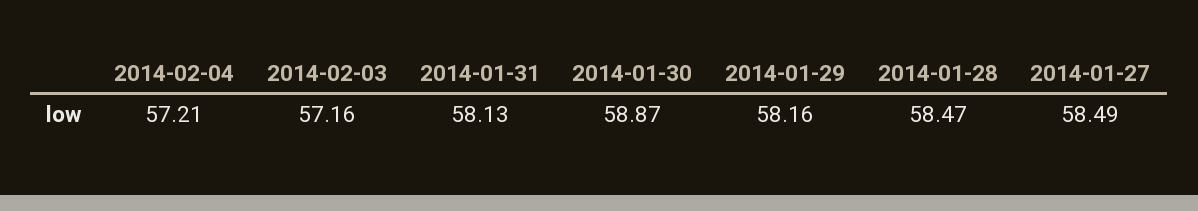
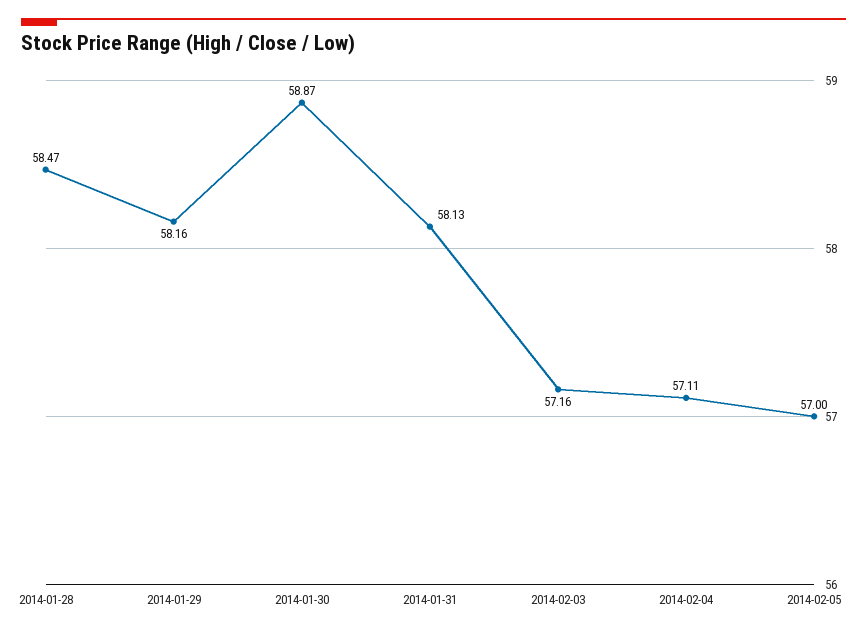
2014-02-04: 57.21 -> 57.11
2014-01-27: 58.49 -> none
2014-02-05: none -> 57

